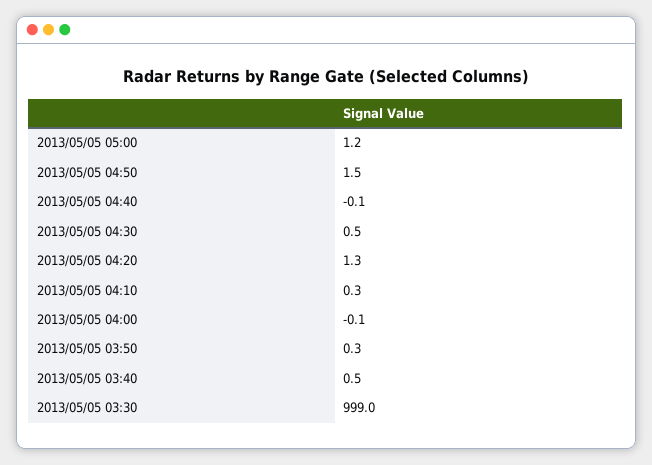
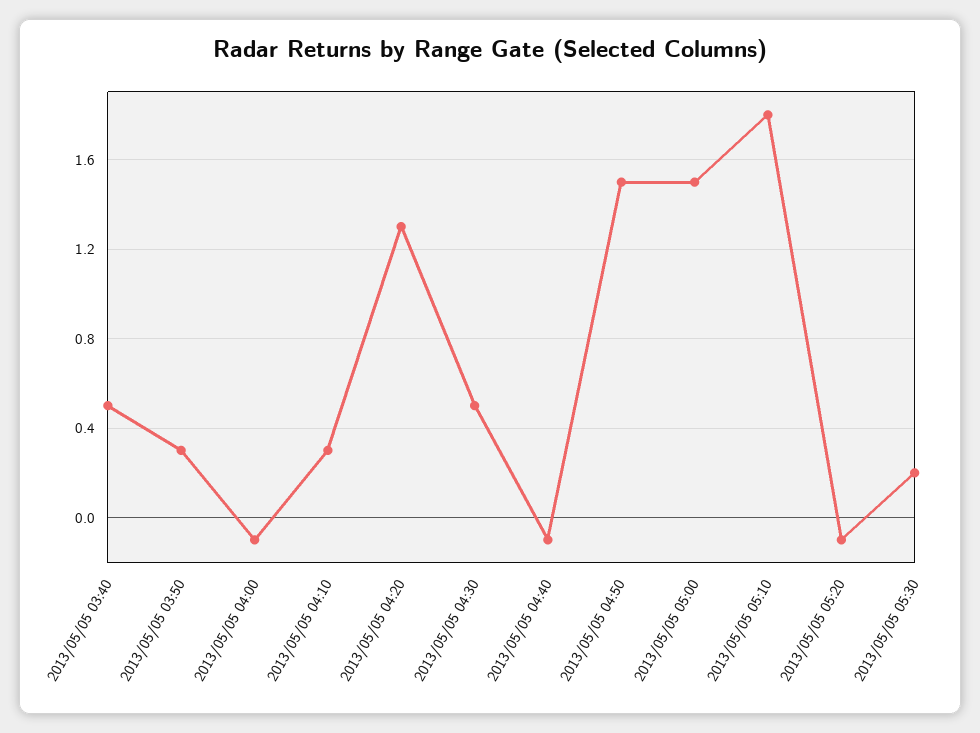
2013/05/05 05:00: 1.2 -> 1.5
2013/05/05 03:30: 999 -> none
2013/05/05 05:10: none -> 1.8
2013/05/05 05:20: none -> -0.1
2013/05/05 05:30: none -> 0.2

